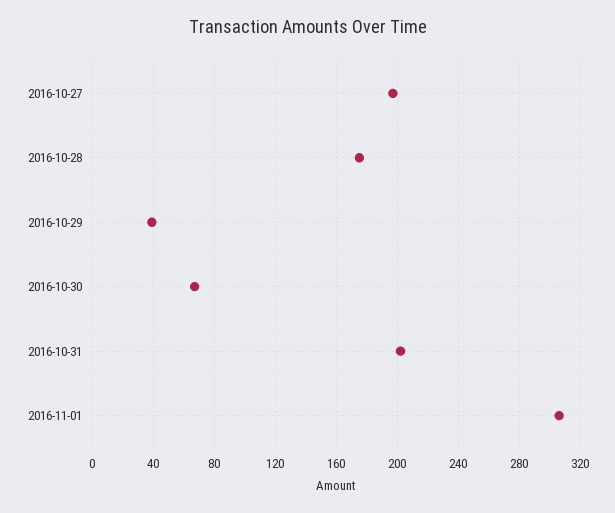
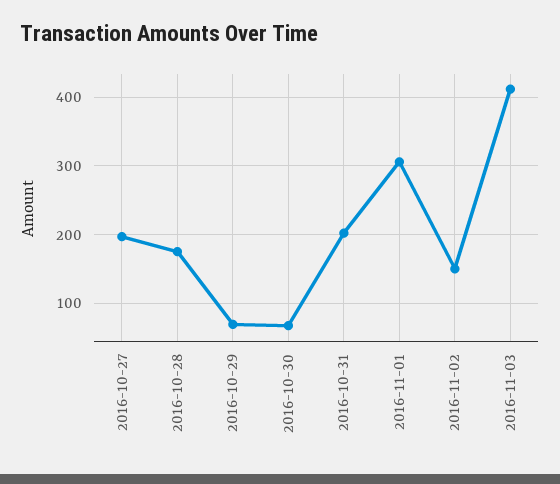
2016-10-29: 40 -> 70
2016-11-02: none -> 150
2016-11-03: none -> 410

